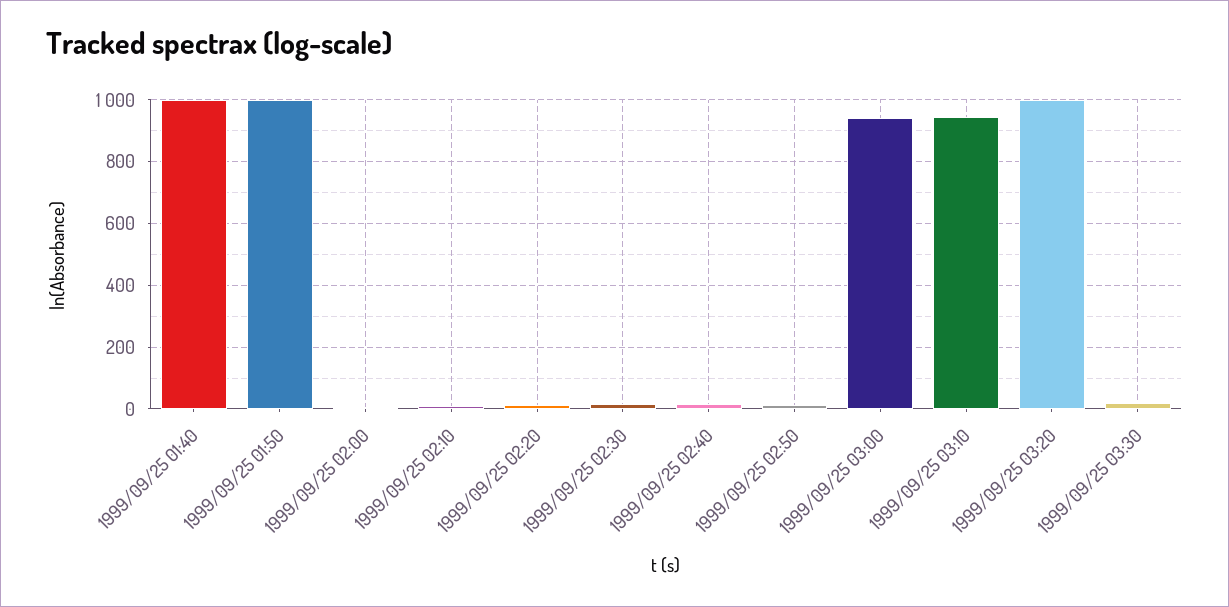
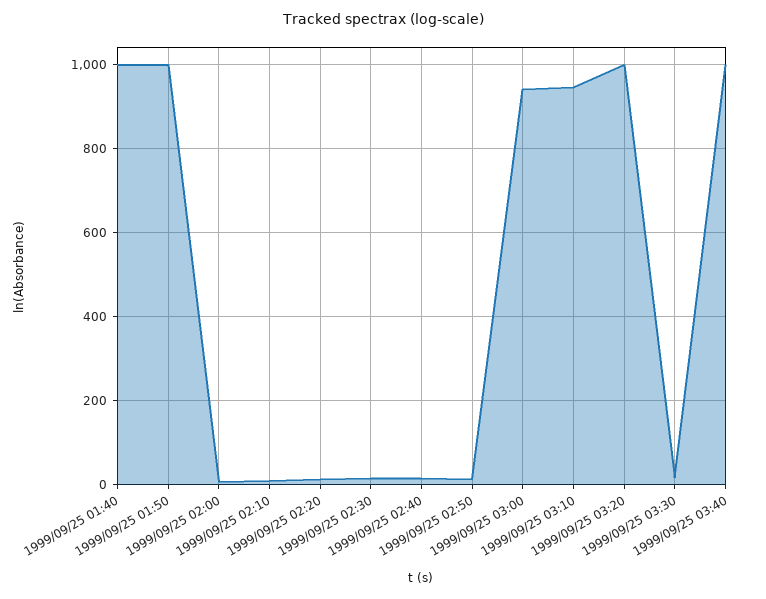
1999/09/25 03:40: none -> 1000

